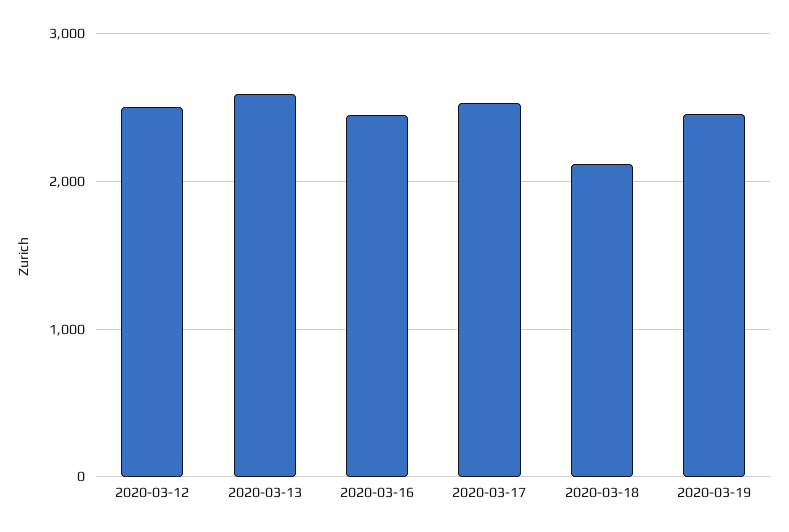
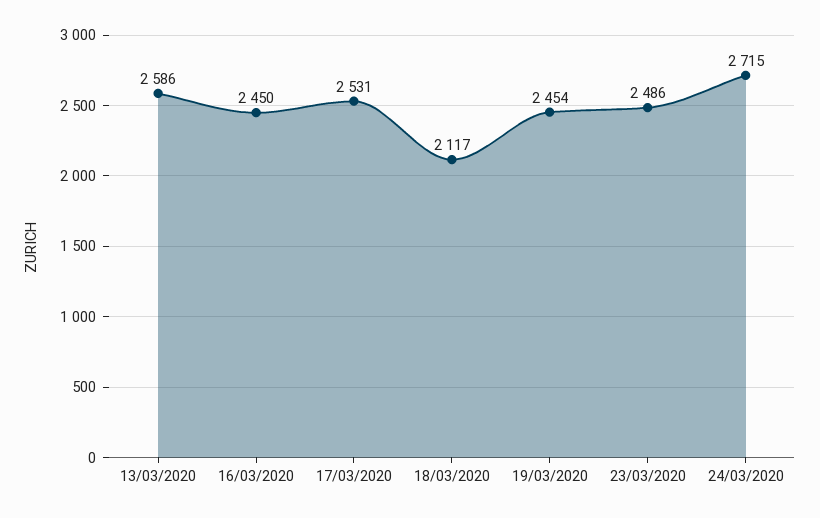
2020-03-12: 2500 -> none
23/03/2020: none -> 2486
24/03/2020: none -> 2715

